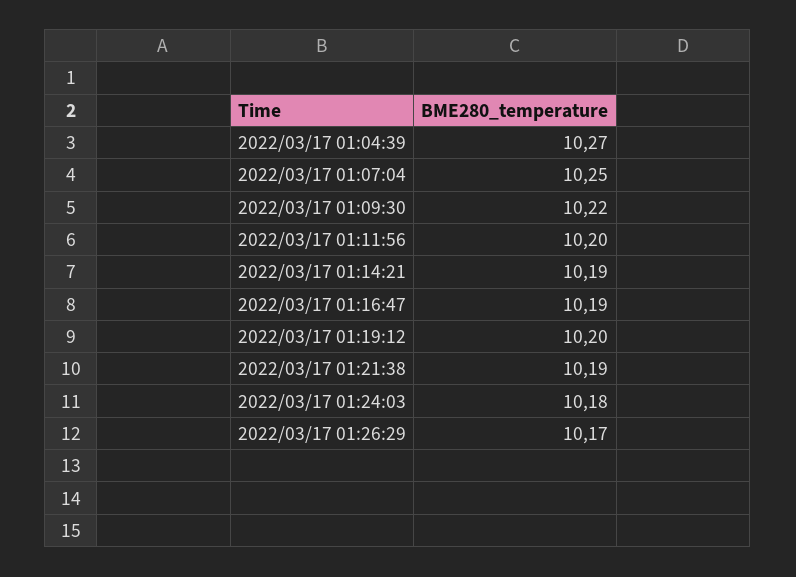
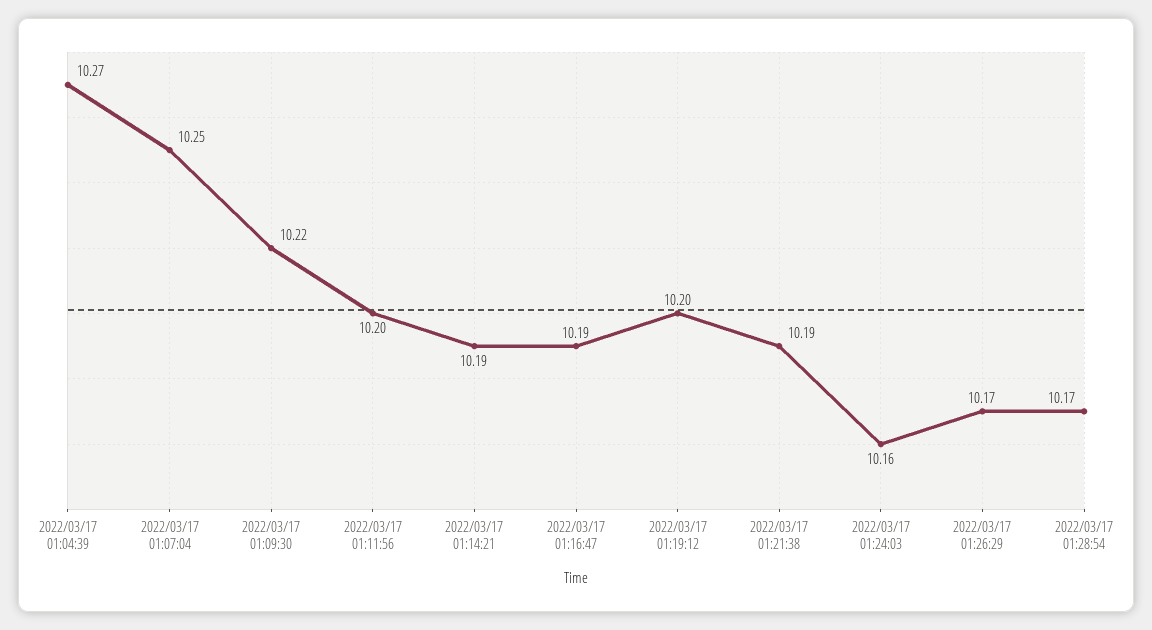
2022/03/17 01:24:03: 10.18 -> 10.16
2022/03/17 01:28:54: none -> 10.17

